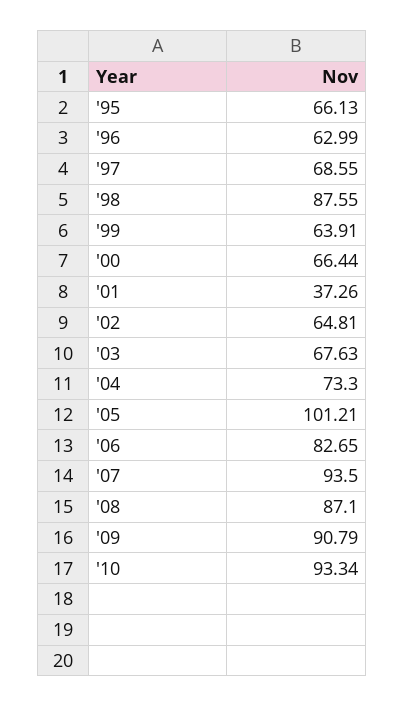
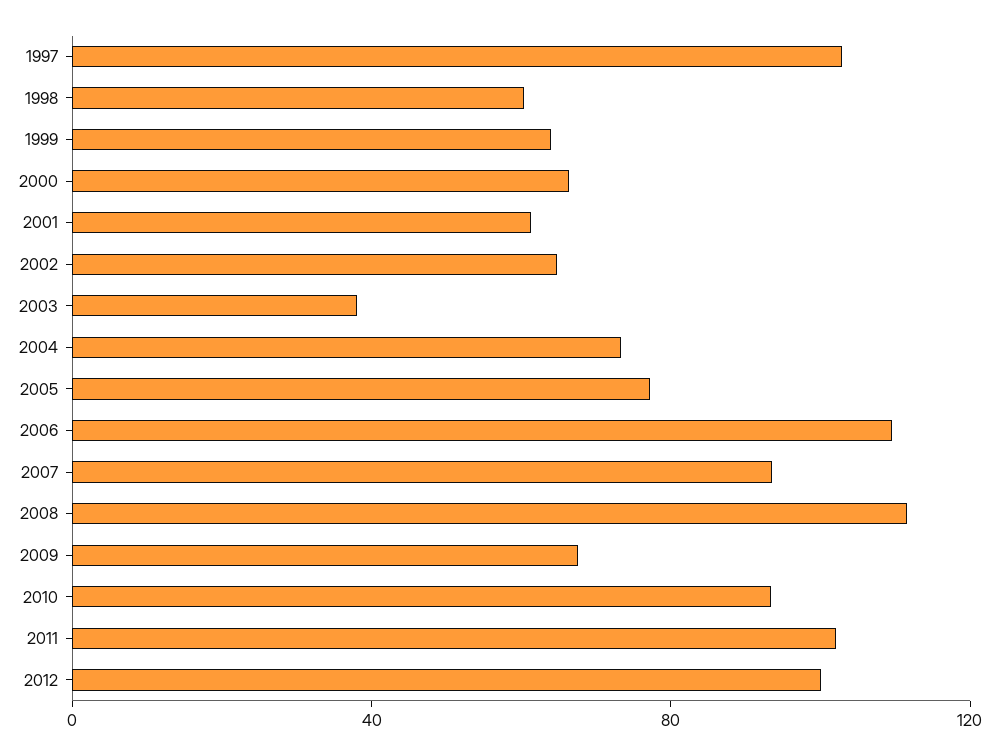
'95: 66.13 -> none
'96: 62.99 -> none
'97: 68.55 -> 100
'98: 87.55 -> 60
'01: 37.26 -> 60
'03: 67.63 -> 40
'05: 101.21 -> 80
'06: 82.65 -> 110
'08: 87.1 -> 110
'09: 90.79 -> 70
2011: none -> 100
2012: none -> 100

